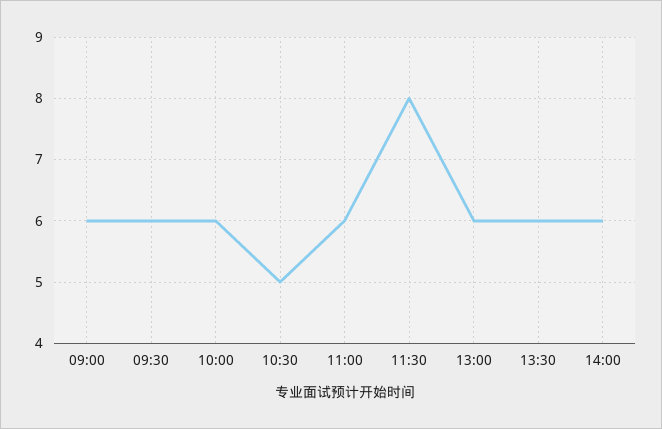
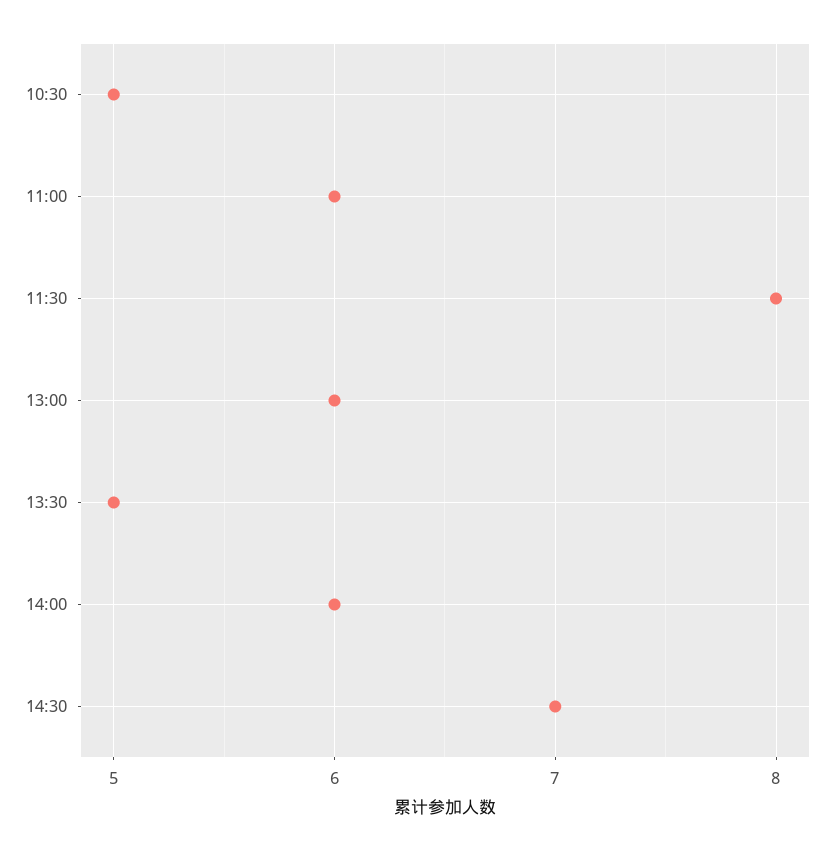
09:00: 6 -> none
09:30: 6 -> none
10:00: 6 -> none
13:30: 6 -> 5
14:30: none -> 7

